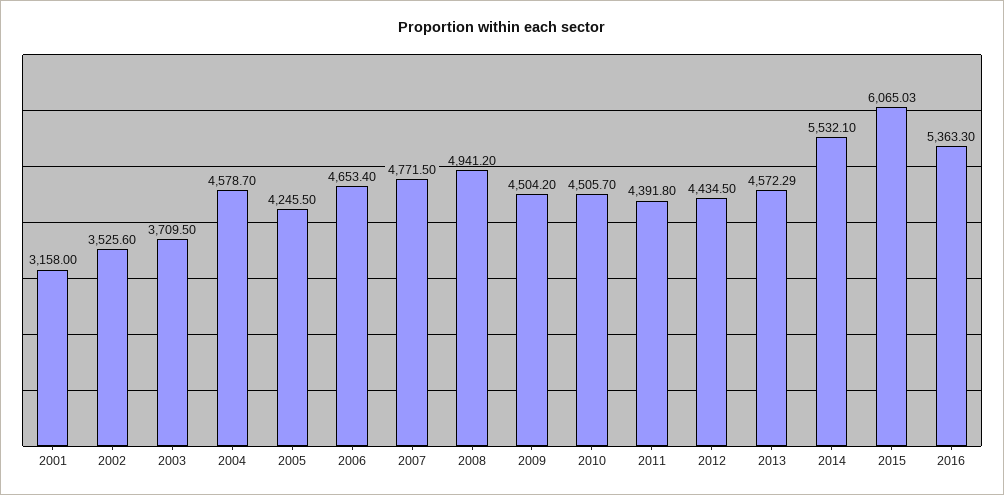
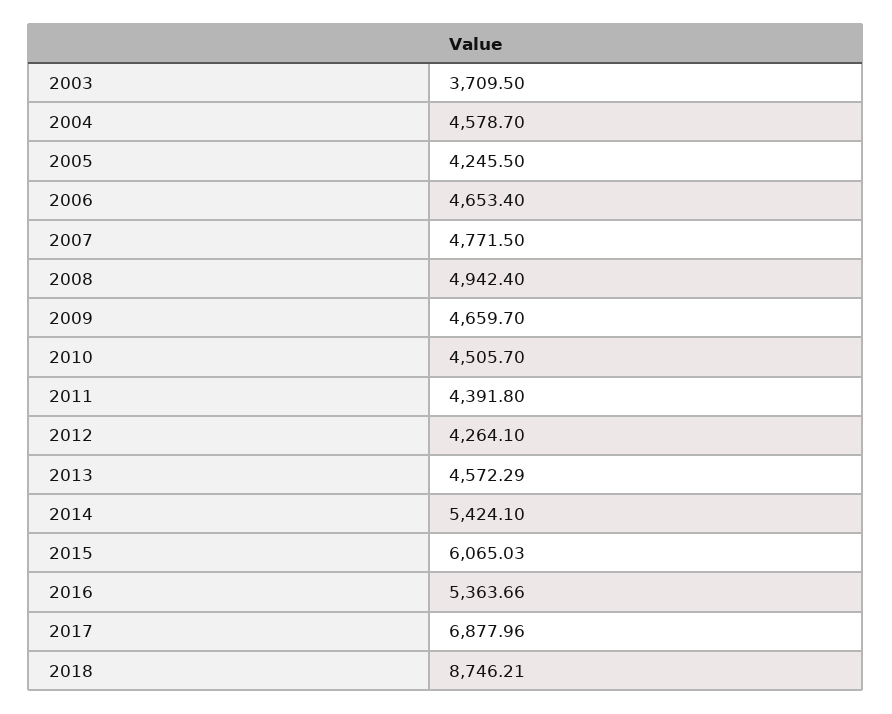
2001: 3158 -> none
2002: 3525.6 -> none
2008: 4941.2 -> 4942.4
2009: 4504.2 -> 4659.7
2012: 4434.5 -> 4264.1
2014: 5532.1 -> 5424.1
2016: 5363.3 -> 5363.66
2017: none -> 6877.96
2018: none -> 8746.21

